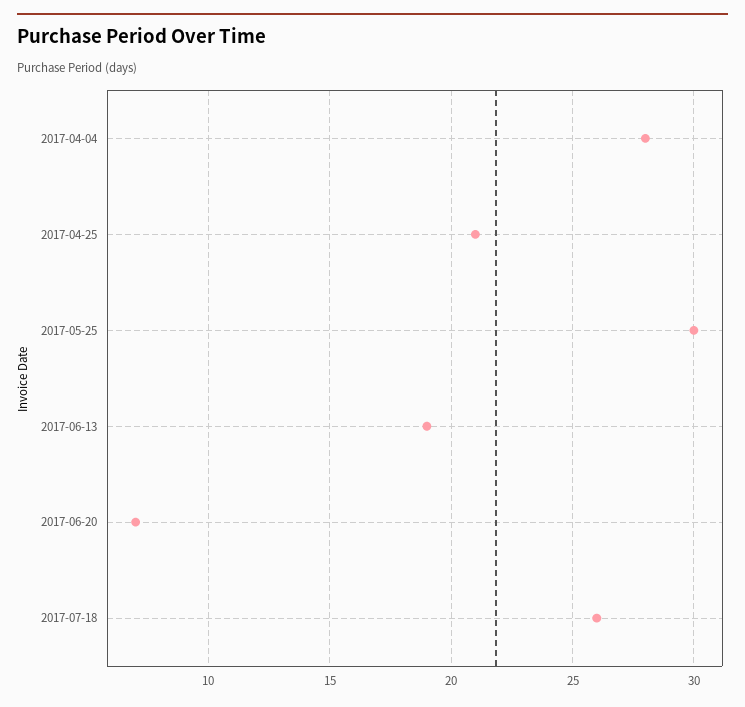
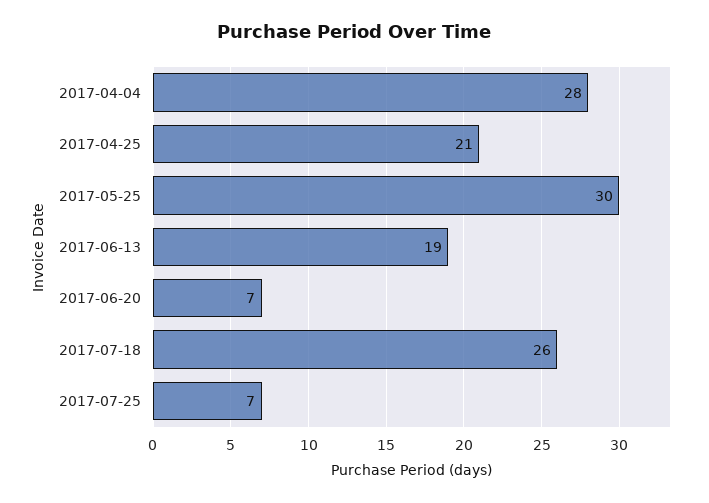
2017-07-25: none -> 7

